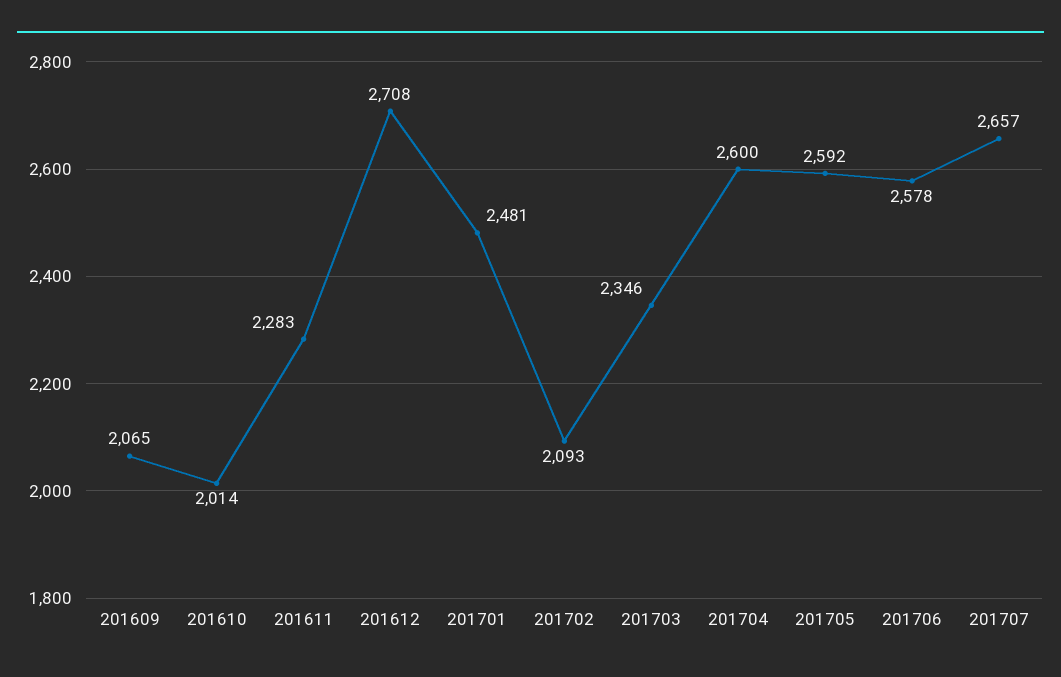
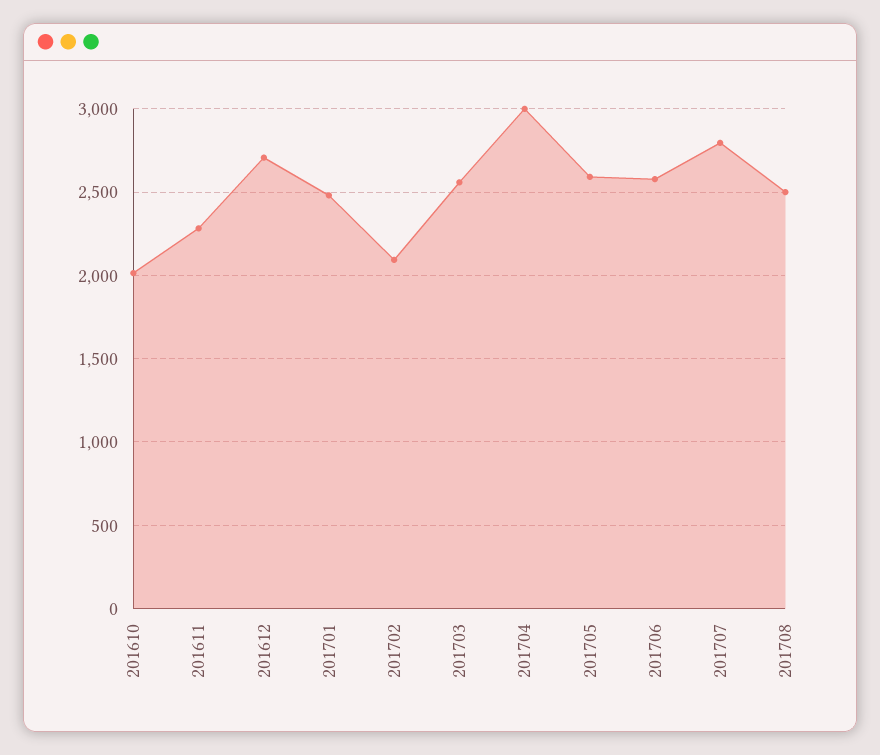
201609: 2065 -> none
201703: 2346 -> 2550
201704: 2600 -> 3000
201707: 2657 -> 2800
201708: none -> 2500

